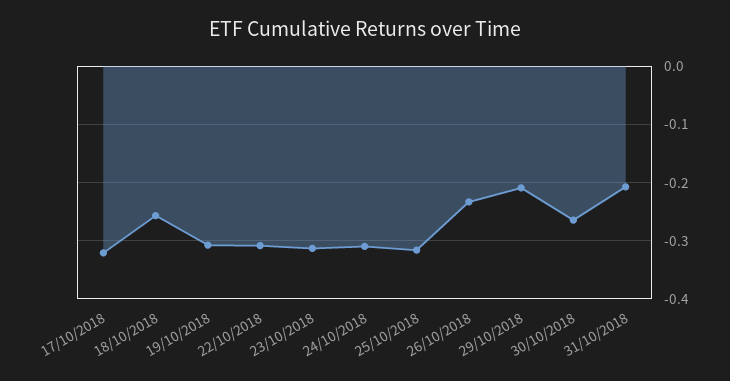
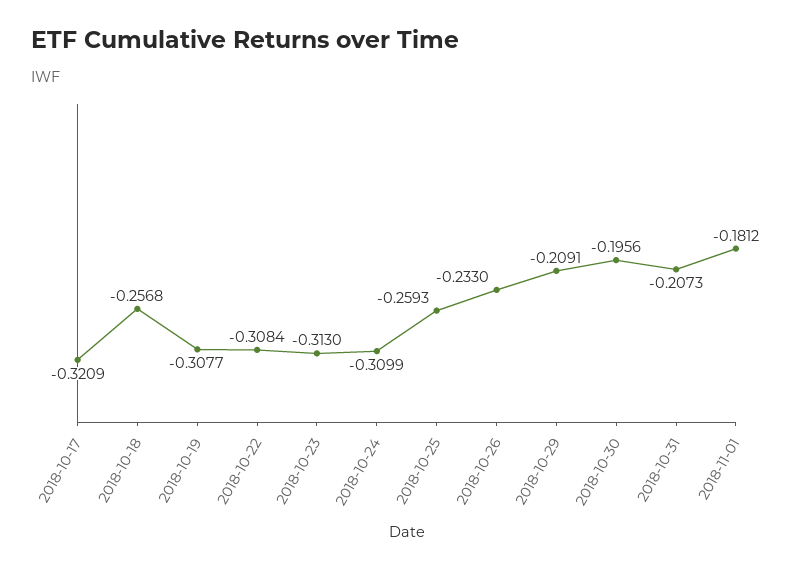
25/10/2018: -0.32 -> -0.2593
30/10/2018: -0.26 -> -0.1956
2018-11-01: none -> -0.1812

